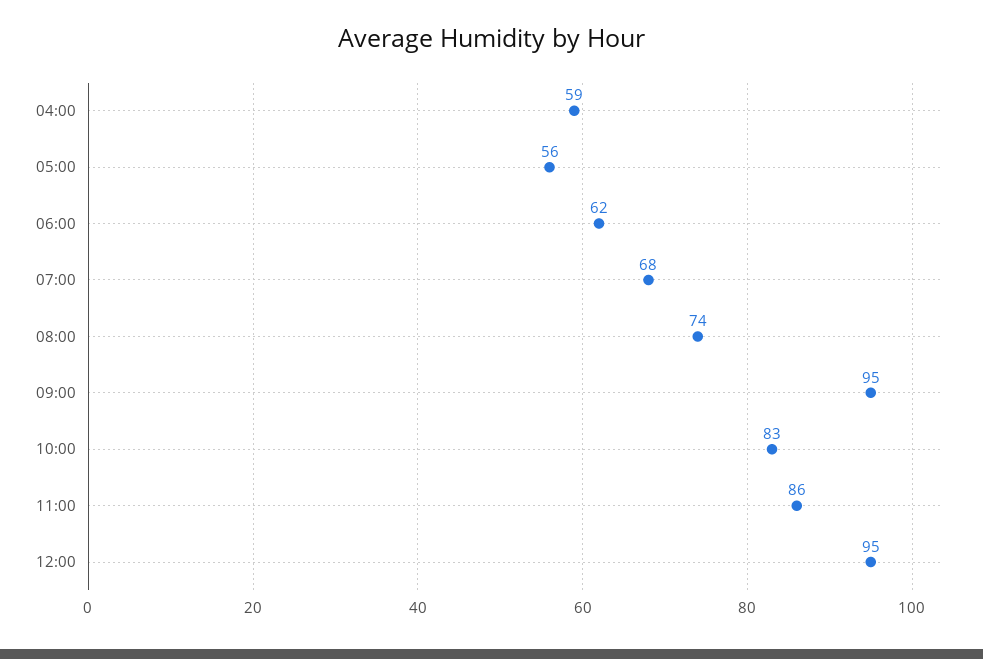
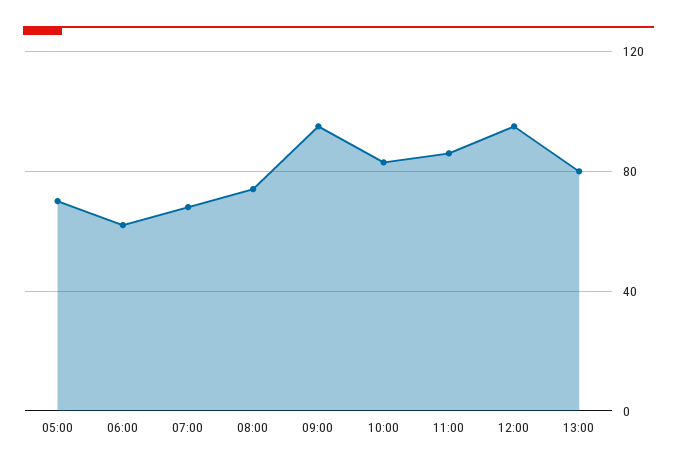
04:00: 59 -> none
05:00: 56 -> 70
13:00: none -> 80

